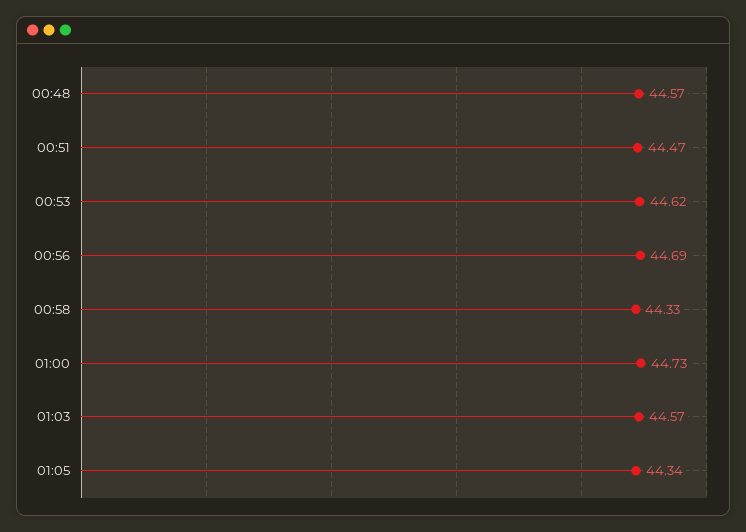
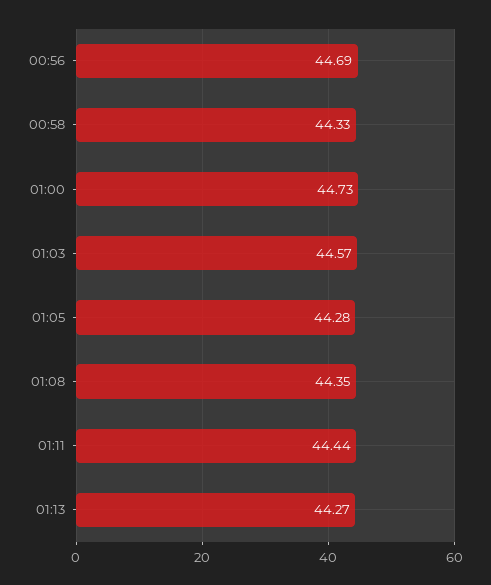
00:48: 44.57 -> none
00:51: 44.47 -> none
00:53: 44.62 -> none
01:05: 44.34 -> 44.28
01:08: none -> 44.35
01:11: none -> 44.44
01:13: none -> 44.27

